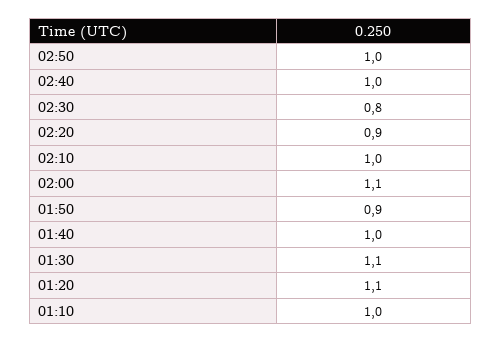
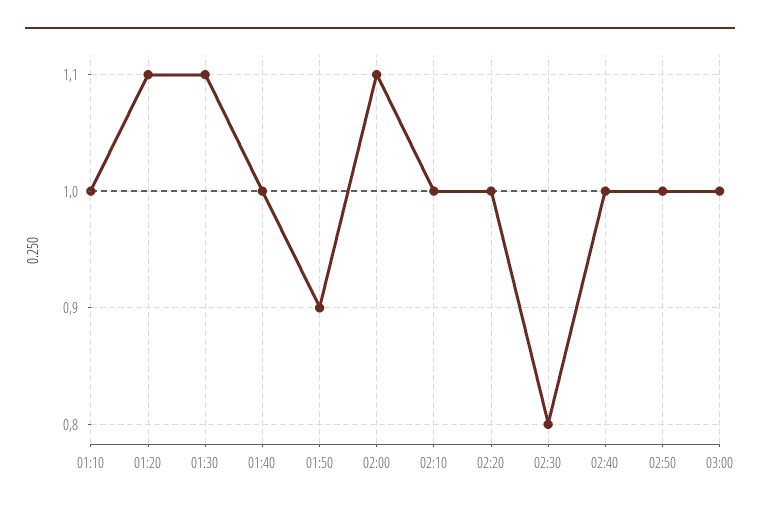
02:20: 0.9 -> 1
03:00: none -> 1

